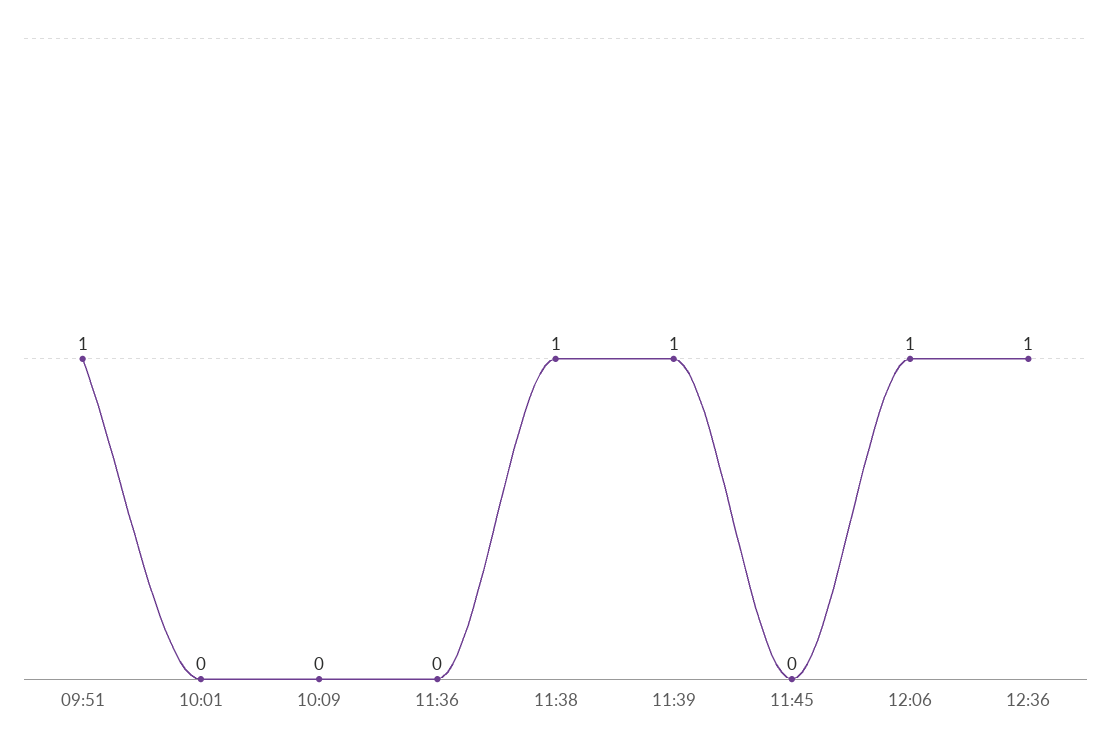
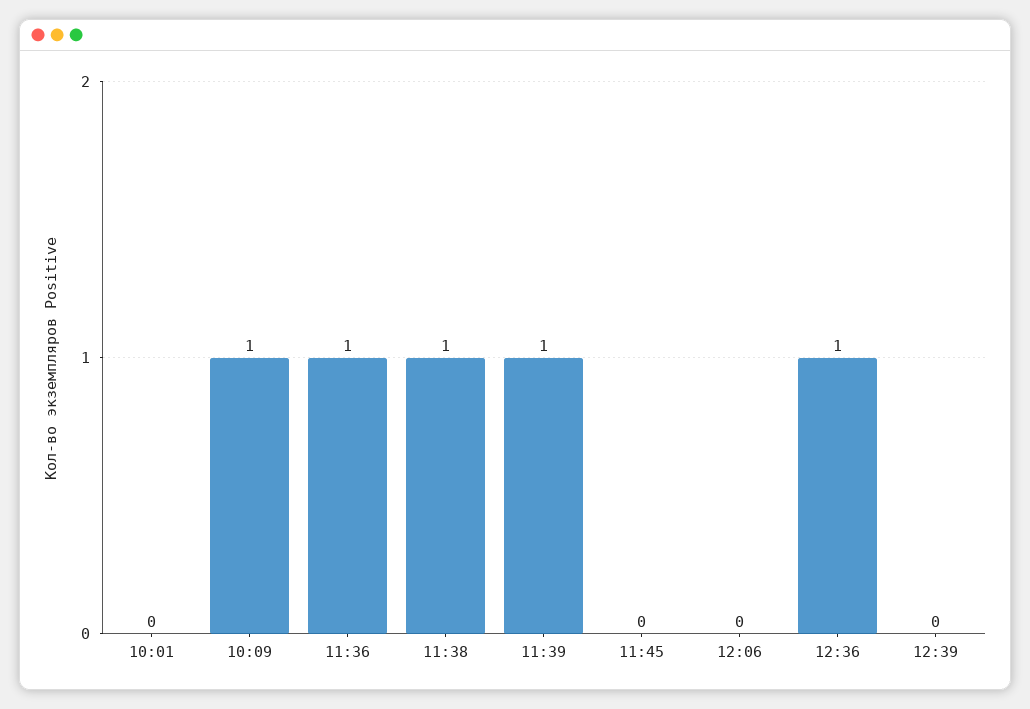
09:51: 1 -> none
10:09: 0 -> 1
11:36: 0 -> 1
12:06: 1 -> 0
12:39: none -> 0

